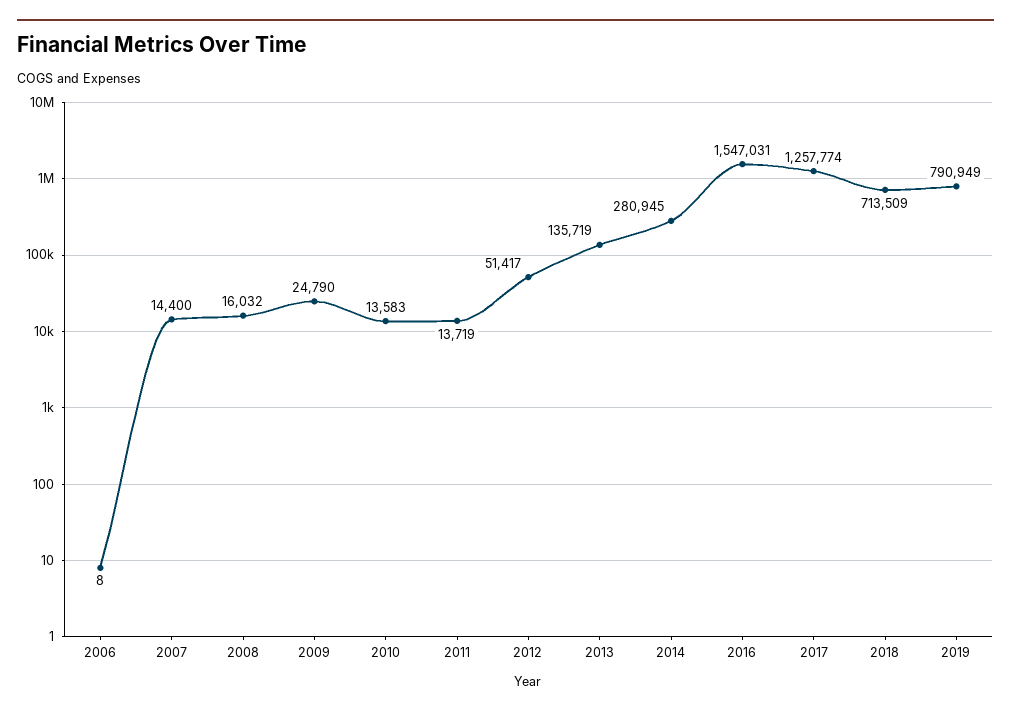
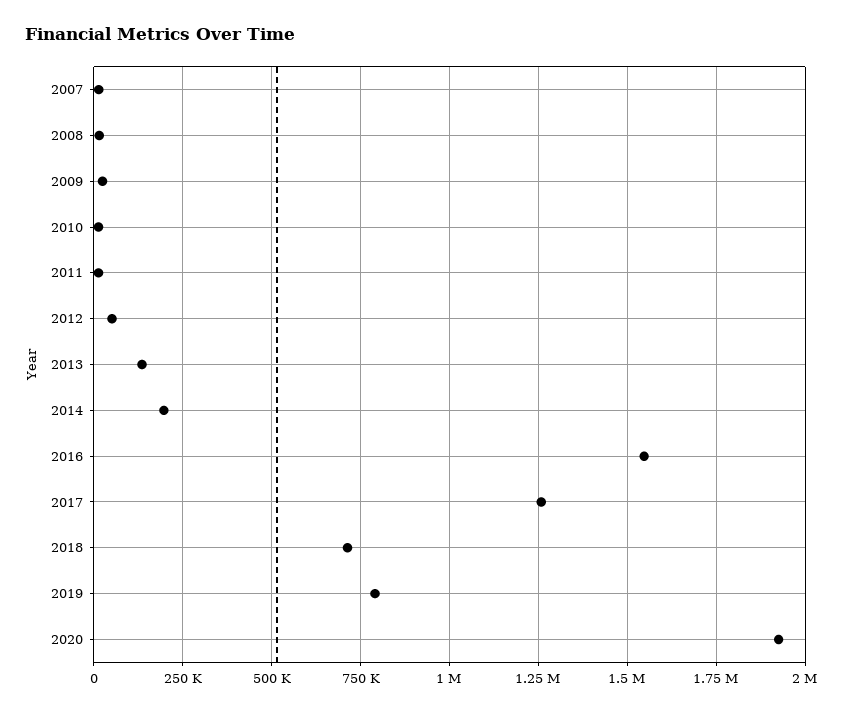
2006: 8 -> none
2014: 280945 -> 200000
2020: none -> 1925000

